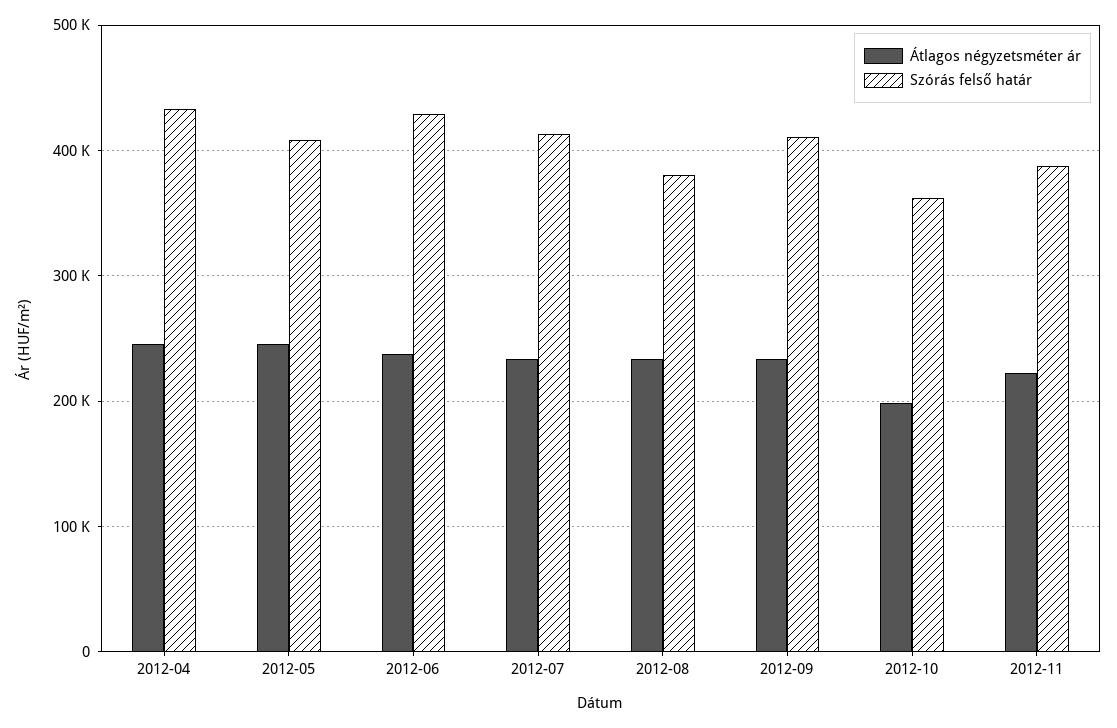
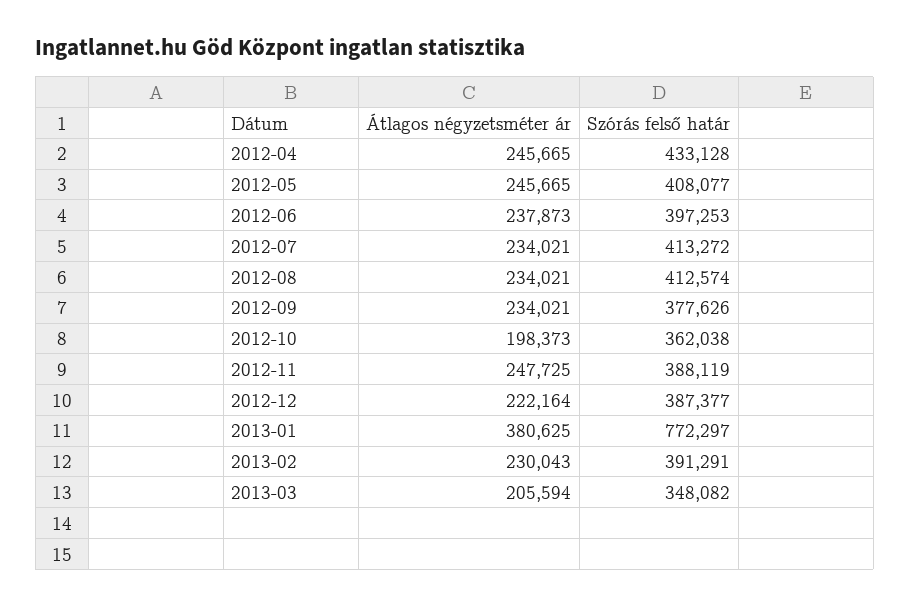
Szórás felső határ, 2012-06: 430000 -> 397253
Szórás felső határ, 2012-08: 380000 -> 412574
Szórás felső határ, 2012-09: 410000 -> 377626
Átlagos négyzetsméter ár, 2012-11: 220000 -> 247725
Átlagos négyzetsméter ár, 2012-12: none -> 222164
Szórás felső határ, 2012-12: none -> 387377
Átlagos négyzetsméter ár, 2013-01: none -> 380625
Szórás felső határ, 2013-01: none -> 772297
Átlagos négyzetsméter ár, 2013-02: none -> 230043
Szórás felső határ, 2013-02: none -> 391291
Átlagos négyzetsméter ár, 2013-03: none -> 205594
Szórás felső határ, 2013-03: none -> 348082

